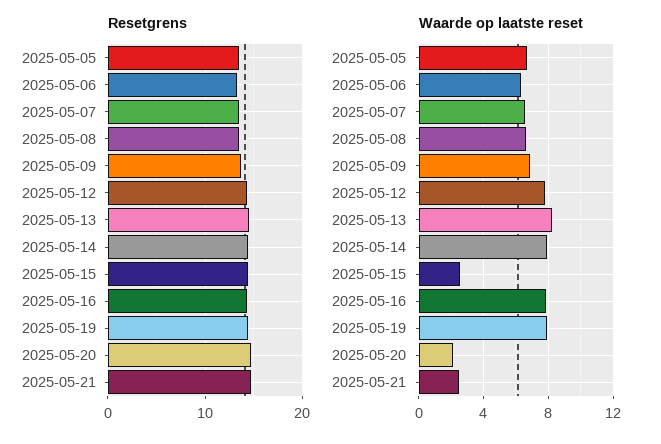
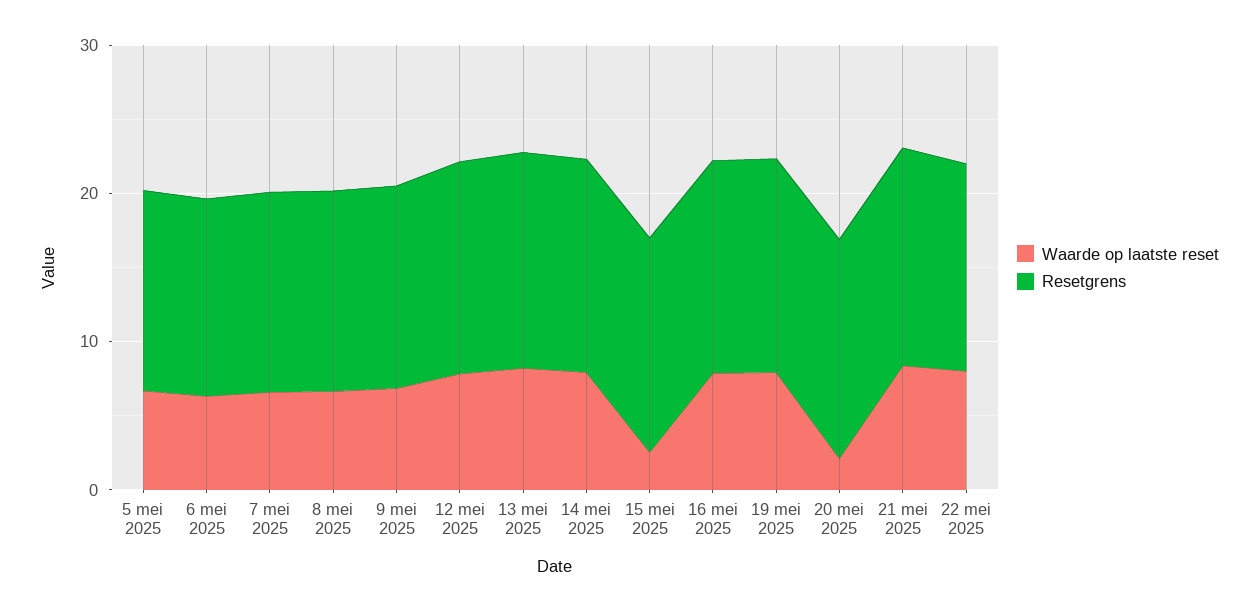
Waarde op laatste reset, 2025-05-21: 2.5 -> 8
Waarde op laatste reset, 22 mei 2025: none -> 8
Resetgrens, 22 mei 2025: none -> 14

